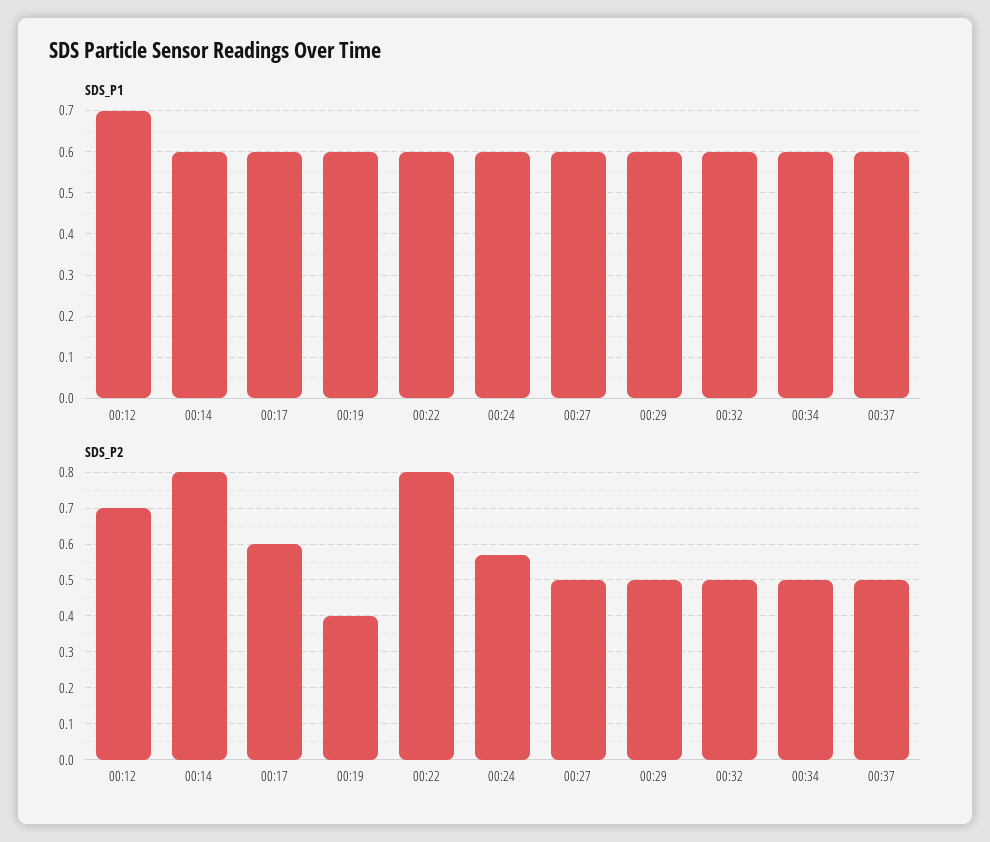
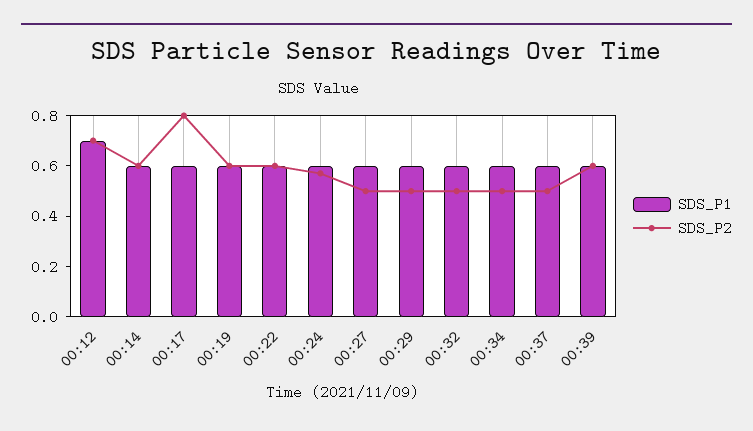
SDS_P2, 00:14: 0.8 -> 0.6
SDS_P2, 00:17: 0.6 -> 0.8
SDS_P2, 00:19: 0.4 -> 0.6
SDS_P2, 00:22: 0.8 -> 0.6
SDS_P1, 00:39: none -> 0.6
SDS_P2, 00:39: none -> 0.6

